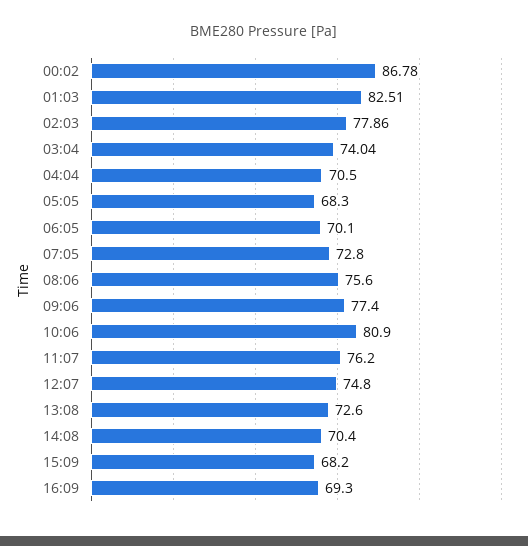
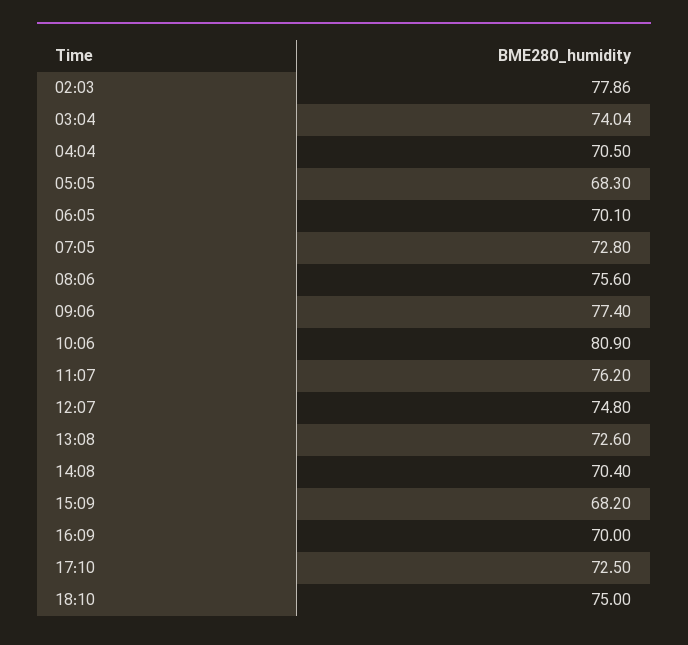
00:02: 86.78 -> none
01:03: 82.51 -> none
16:09: 69.3 -> 70
17:10: none -> 72.5
18:10: none -> 75

